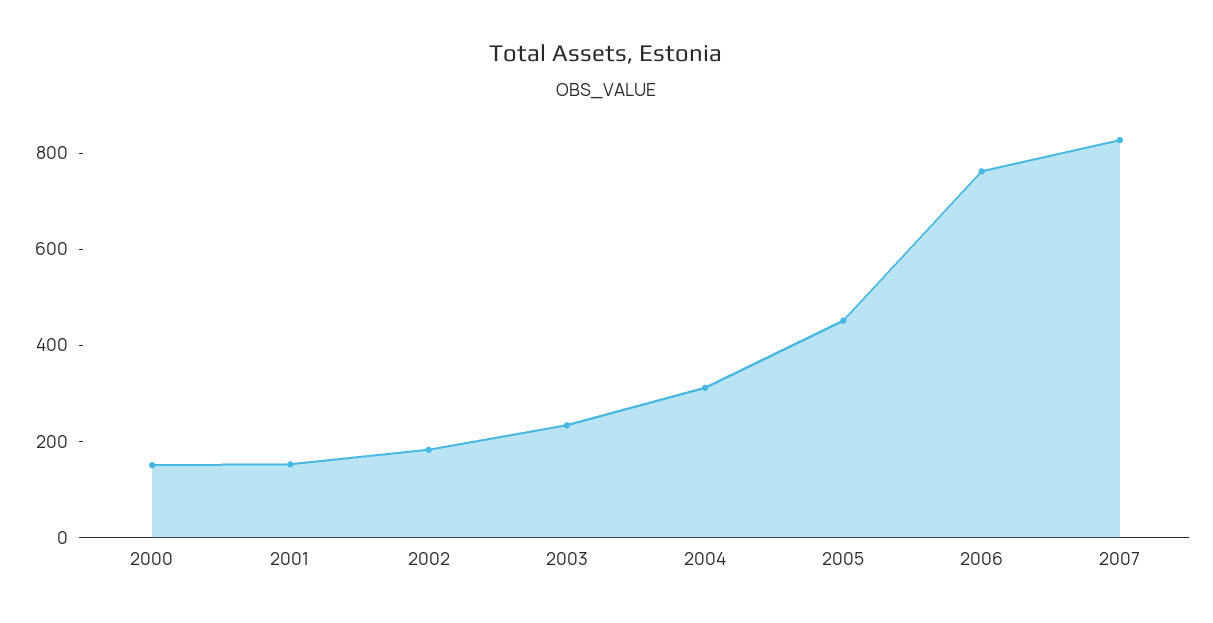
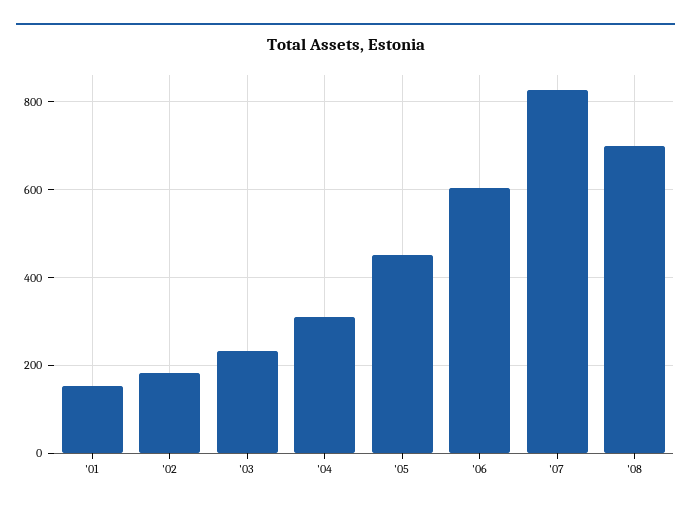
2000: 150 -> none
2006: 750 -> 600
'08: none -> 700

